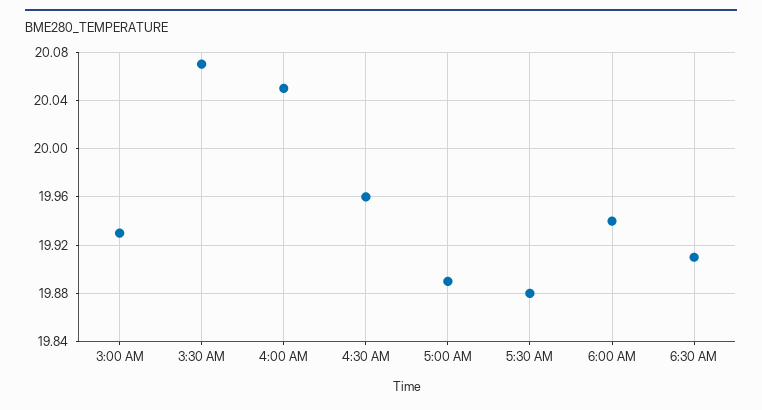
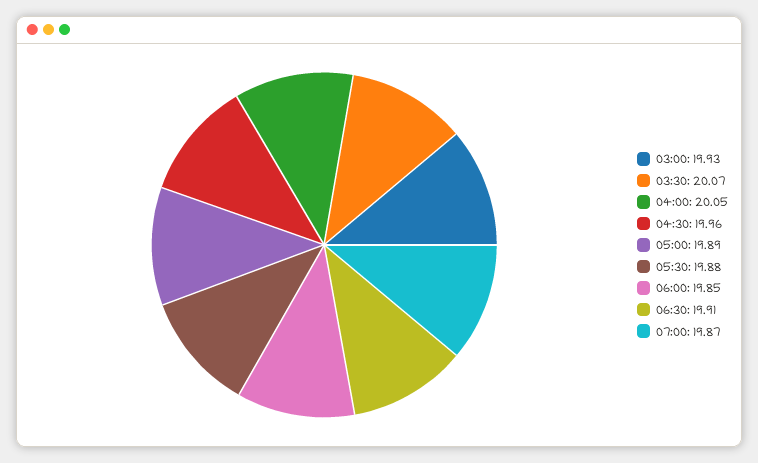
6:00 AM: 19.94 -> 19.85
07:00: none -> 19.87

